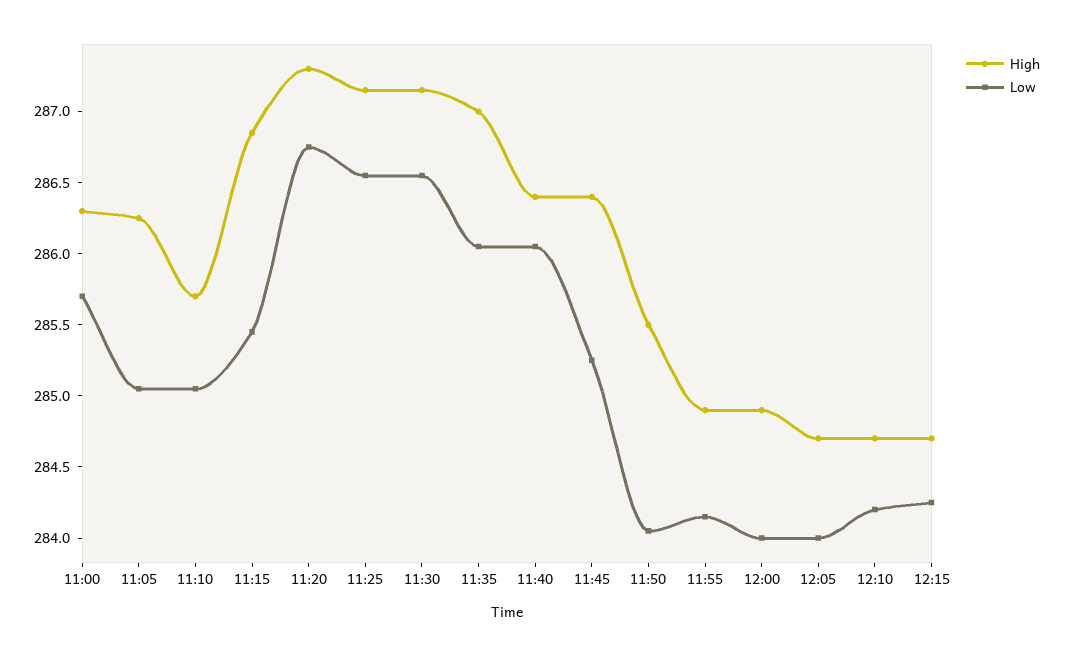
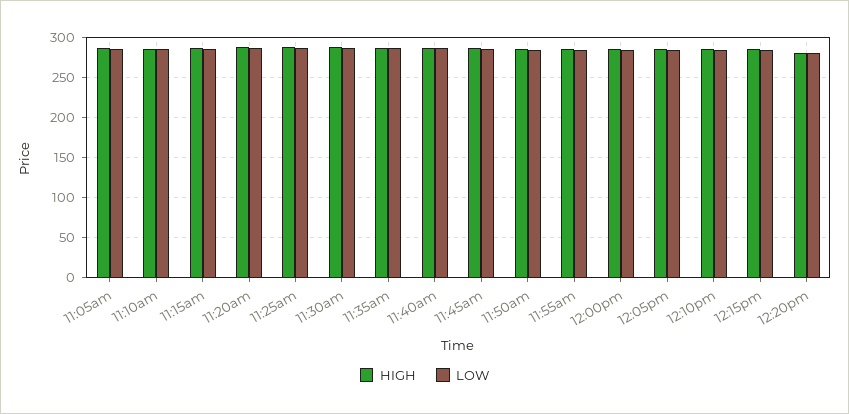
High, 11:00: 286.3 -> none
Low, 11:00: 285.7 -> none
High, 12:20pm: none -> 280
Low, 12:20pm: none -> 280

